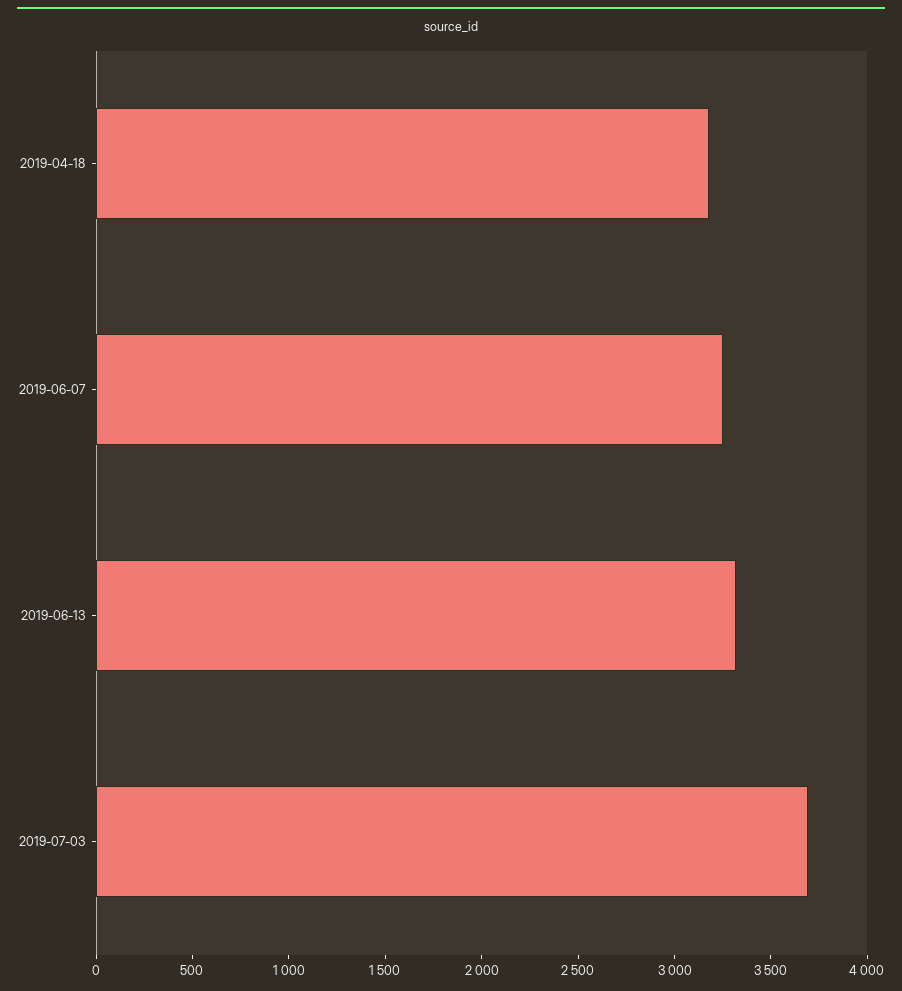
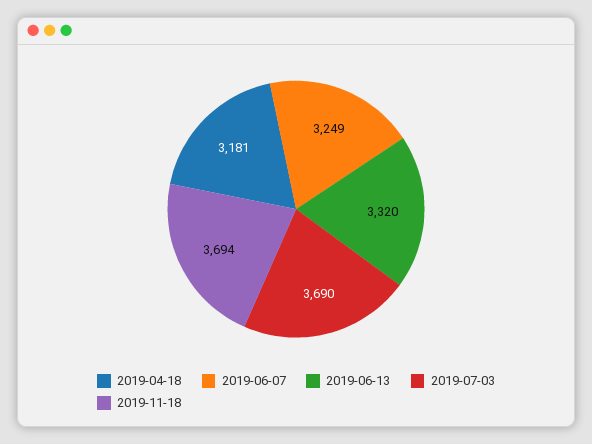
2019-11-18: none -> 3694

